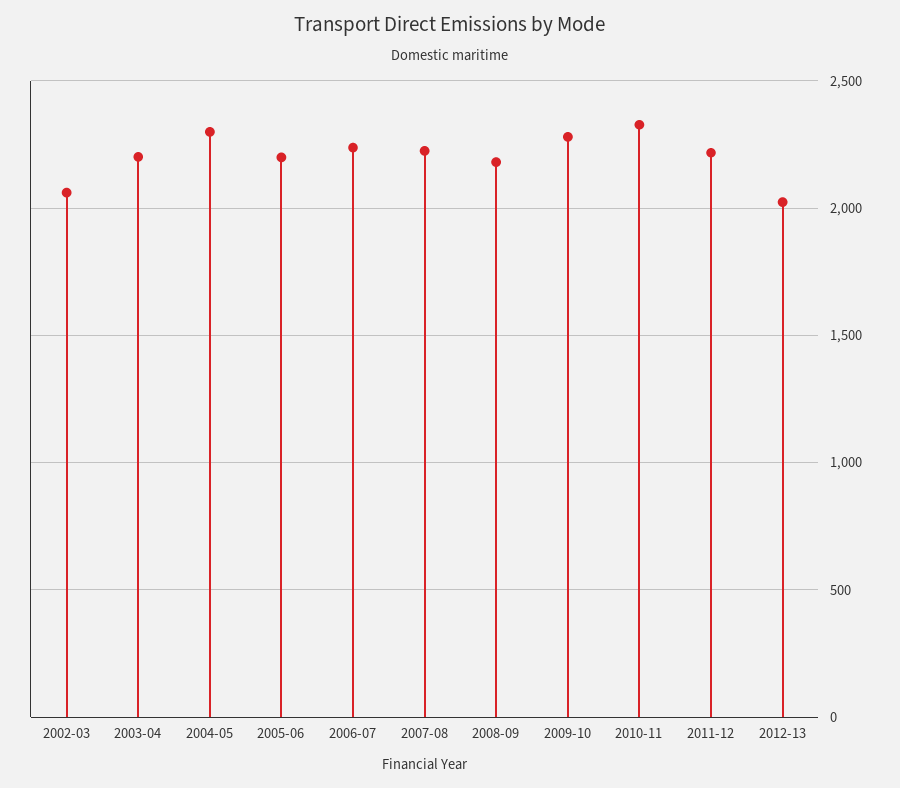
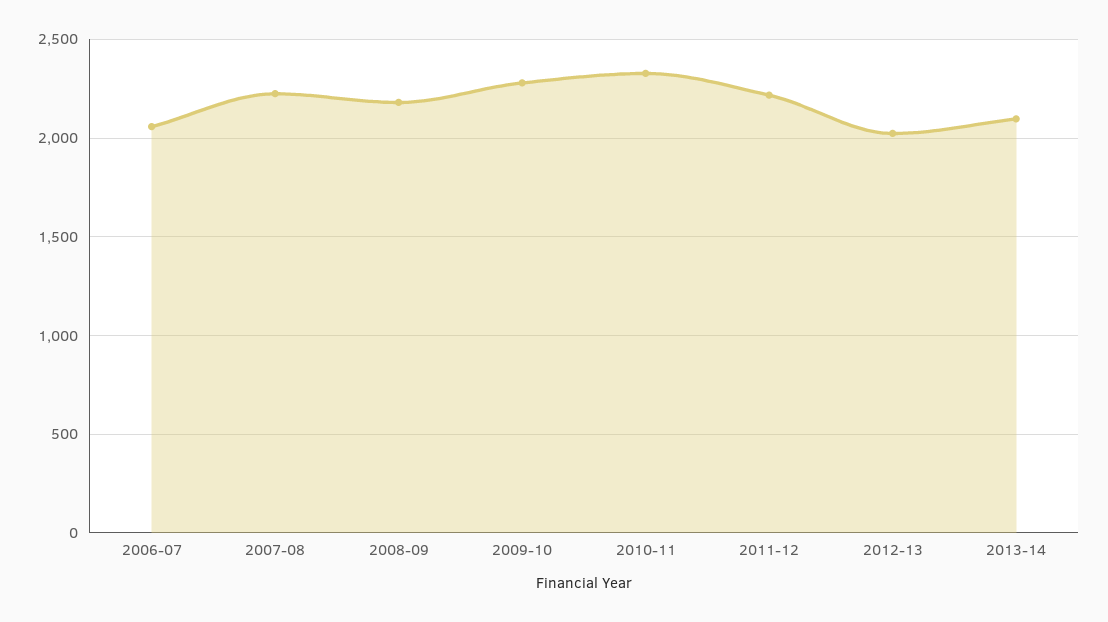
2002-03: 2050 -> none
2003-04: 2200 -> none
2004-05: 2300 -> none
2005-06: 2200 -> none
2006-07: 2250 -> 2050
2013-14: none -> 2100

